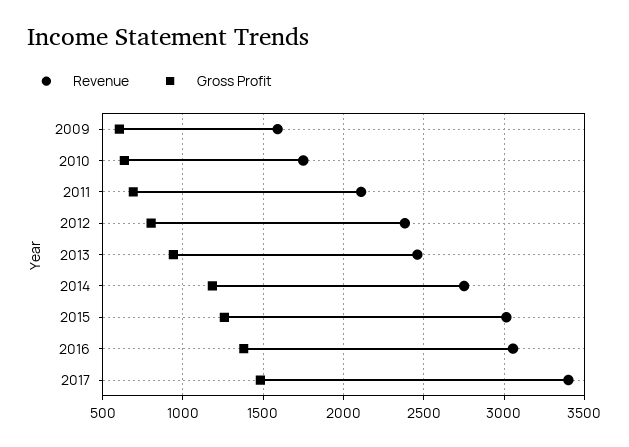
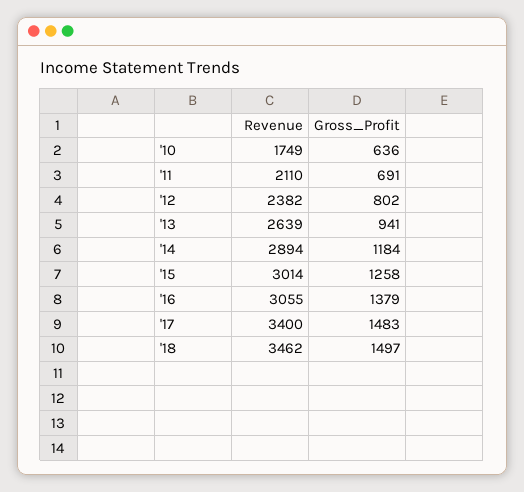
Revenue, 2009: 1600 -> none
Gross Profit, 2009: 600 -> none
Revenue, 2013: 2450 -> 2639
Revenue, 2014: 2750 -> 2894
Revenue, '18: none -> 3462
Gross Profit, '18: none -> 1497

